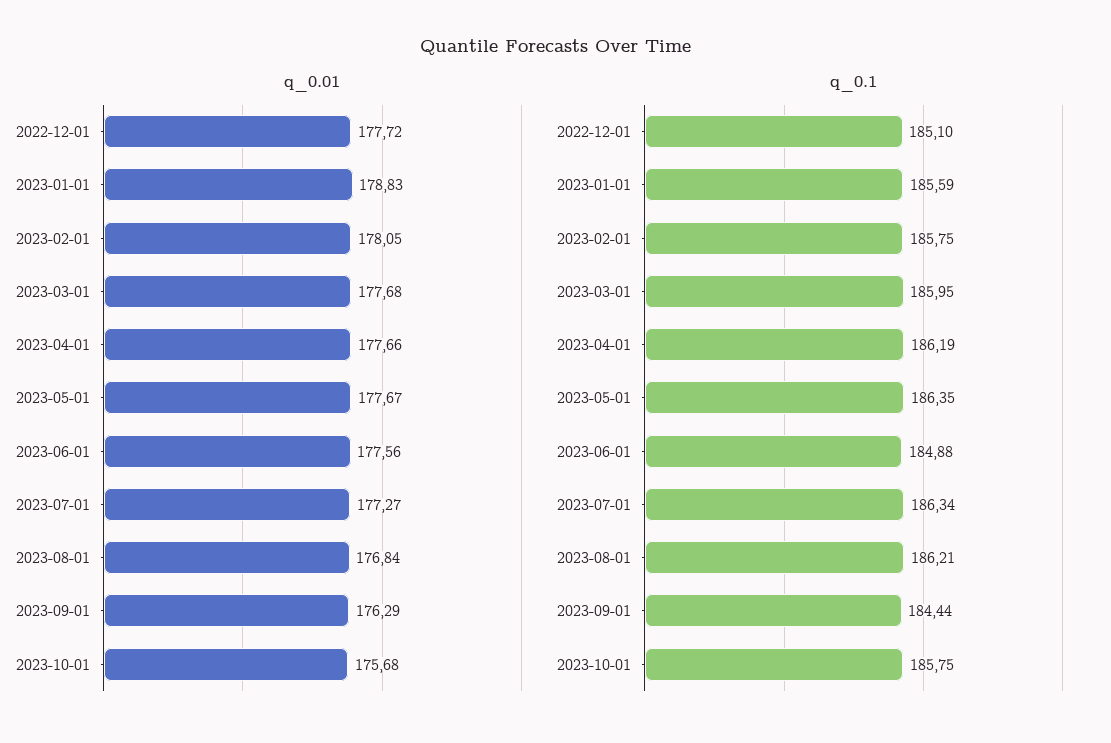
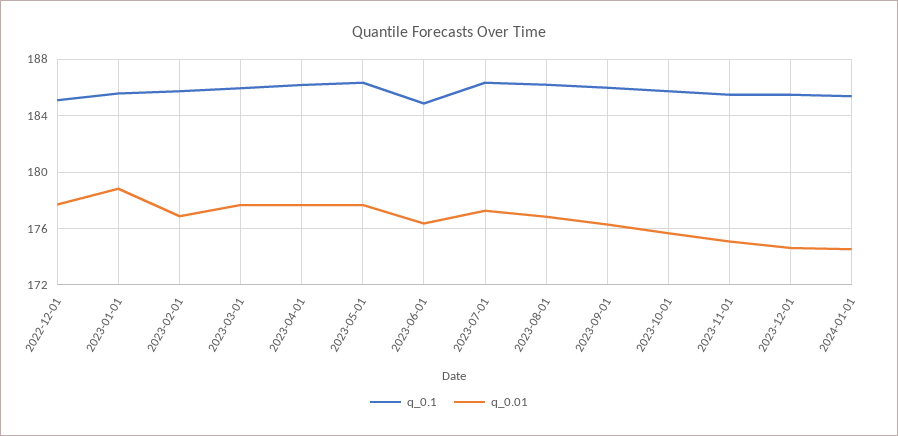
q_0.01, 2023-02-01: 178.05 -> 177
q_0.01, 2023-06-01: 177.56 -> 176.5
q_0.1, 2023-09-01: 184.44 -> 186
q_0.1, 2023-11-01: none -> 185.5
q_0.01, 2023-11-01: none -> 175
q_0.1, 2023-12-01: none -> 185.5
q_0.01, 2023-12-01: none -> 174.5
q_0.1, 2024-01-01: none -> 185.5
q_0.01, 2024-01-01: none -> 174.5

